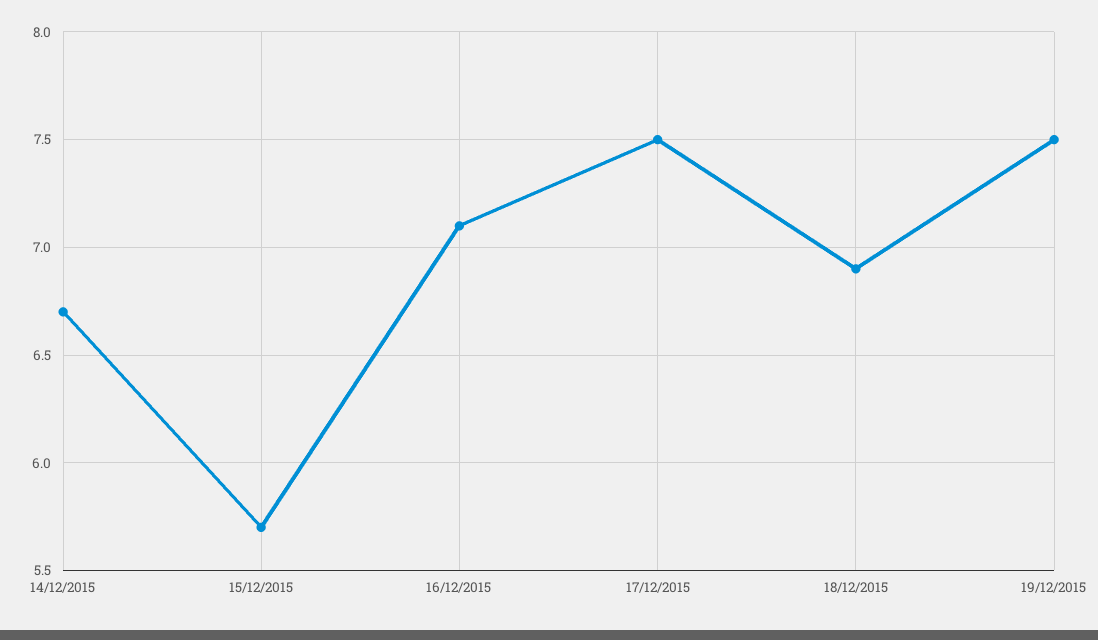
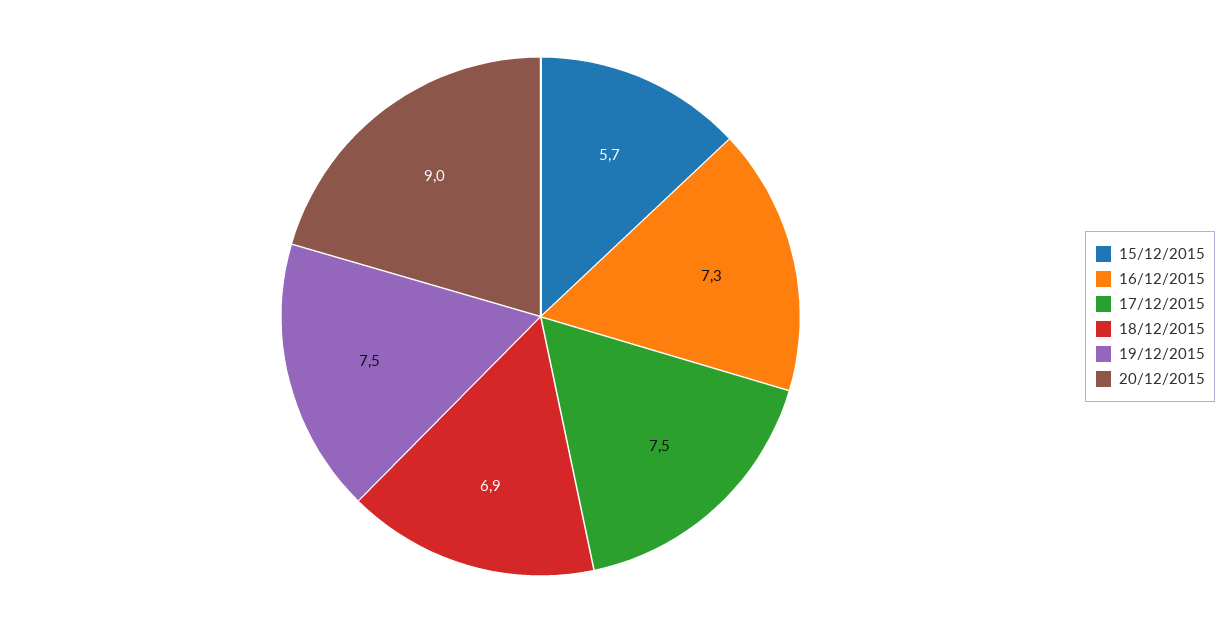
14/12/2015: 6.7 -> none
16/12/2015: 7.1 -> 7.3
20/12/2015: none -> 9

